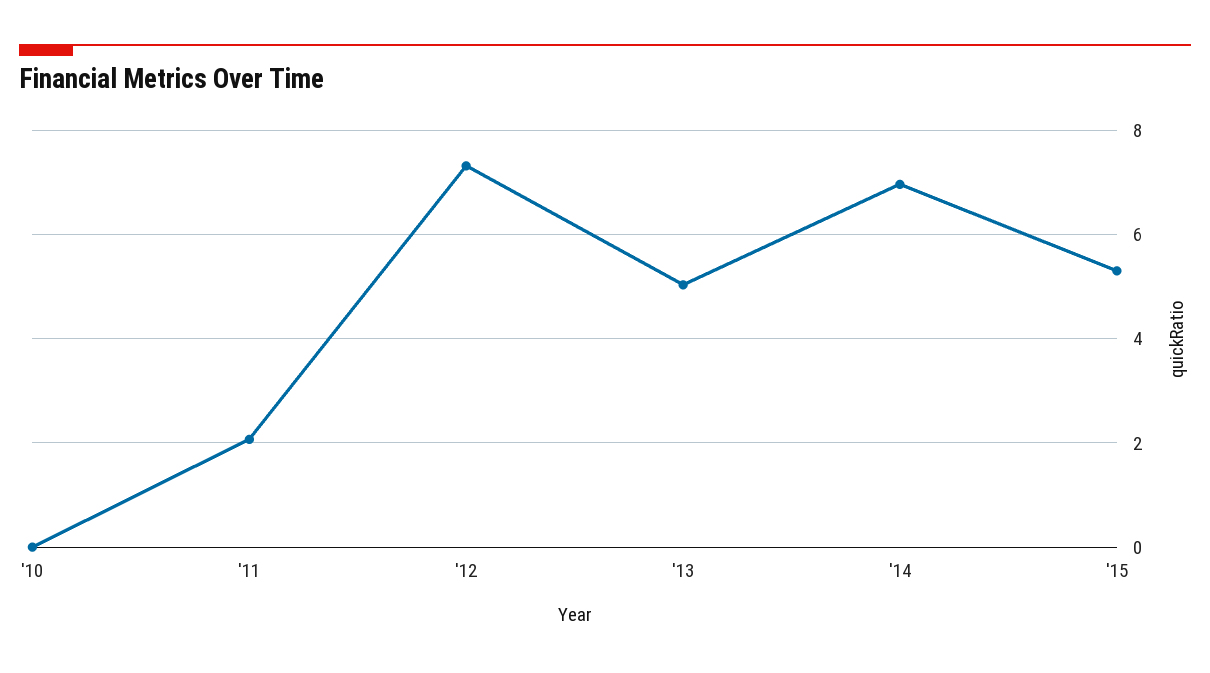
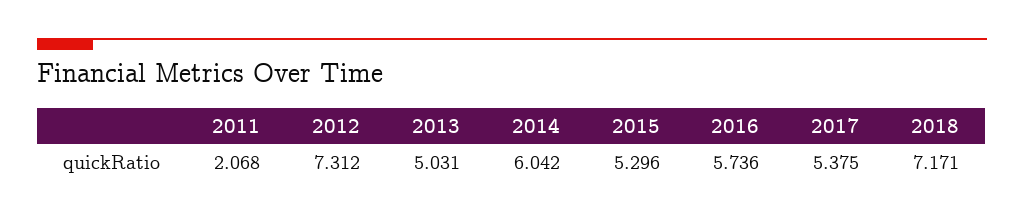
'10: 0 -> none
'14: 7 -> 6.042
2016: none -> 5.736
2017: none -> 5.375
2018: none -> 7.171

